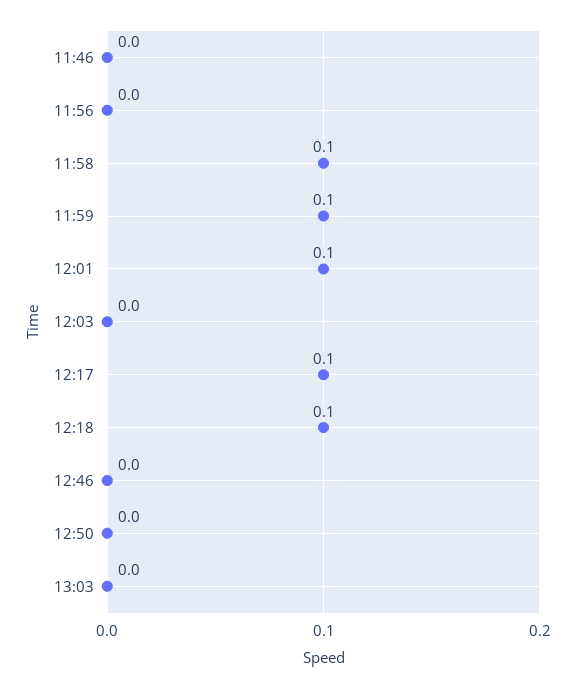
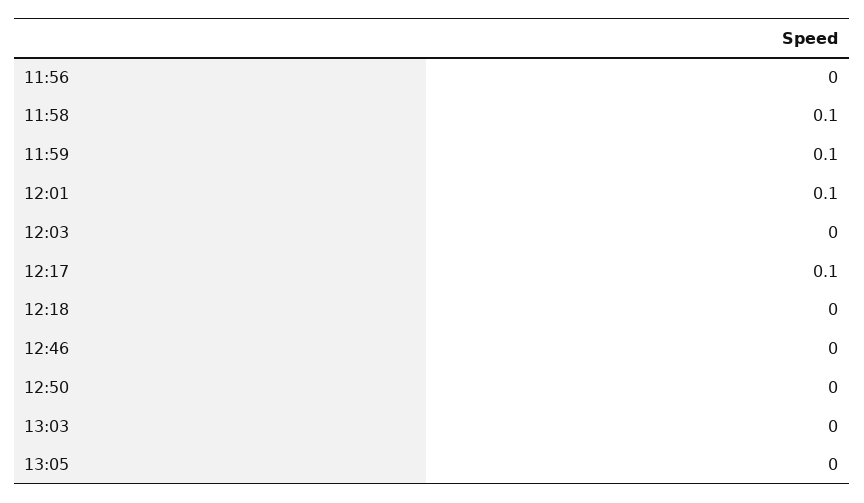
11:46: 0 -> none
12:18: 0.1 -> 0
13:05: none -> 0

